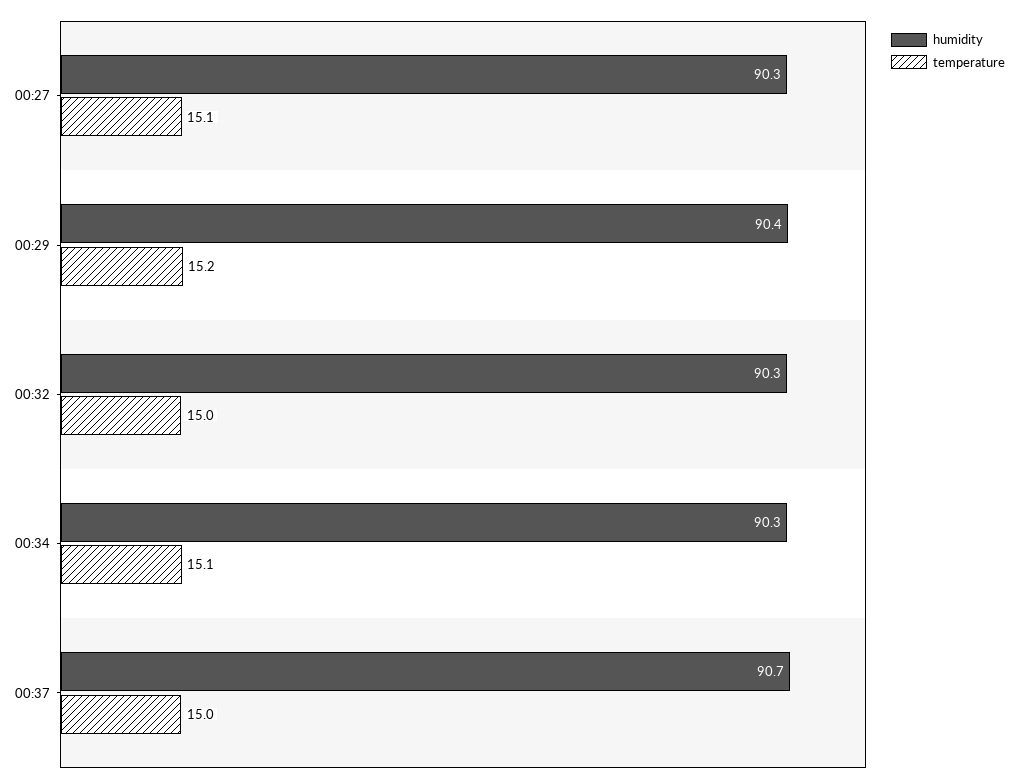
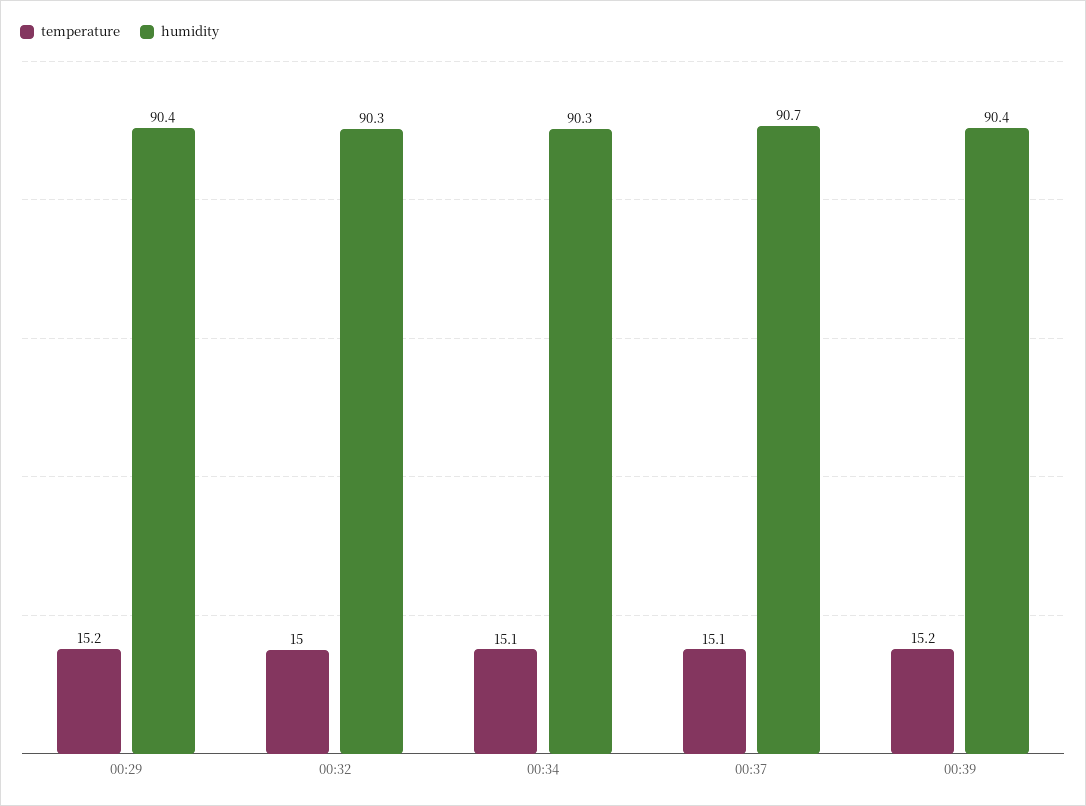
humidity, 00:27: 90.3 -> none
temperature, 00:27: 15.1 -> none
temperature, 00:37: 15 -> 15.1
temperature, 00:39: none -> 15.2
humidity, 00:39: none -> 90.4

